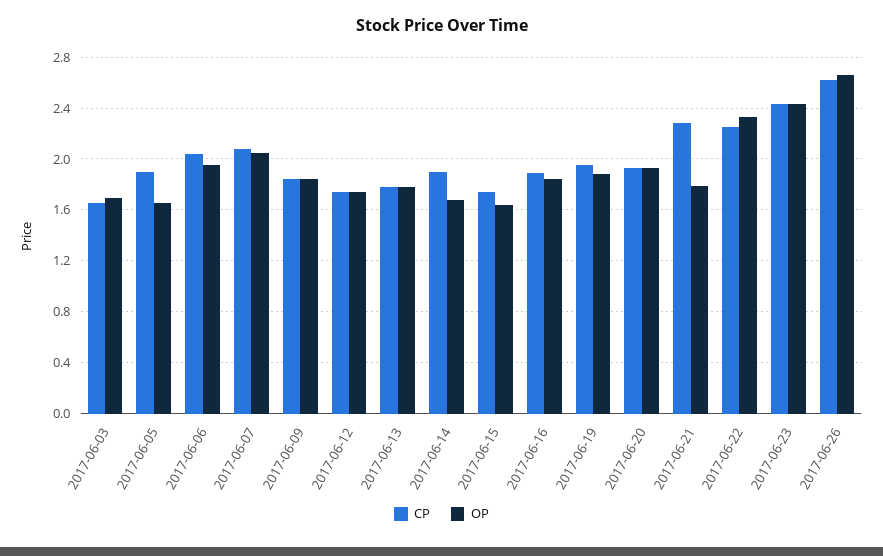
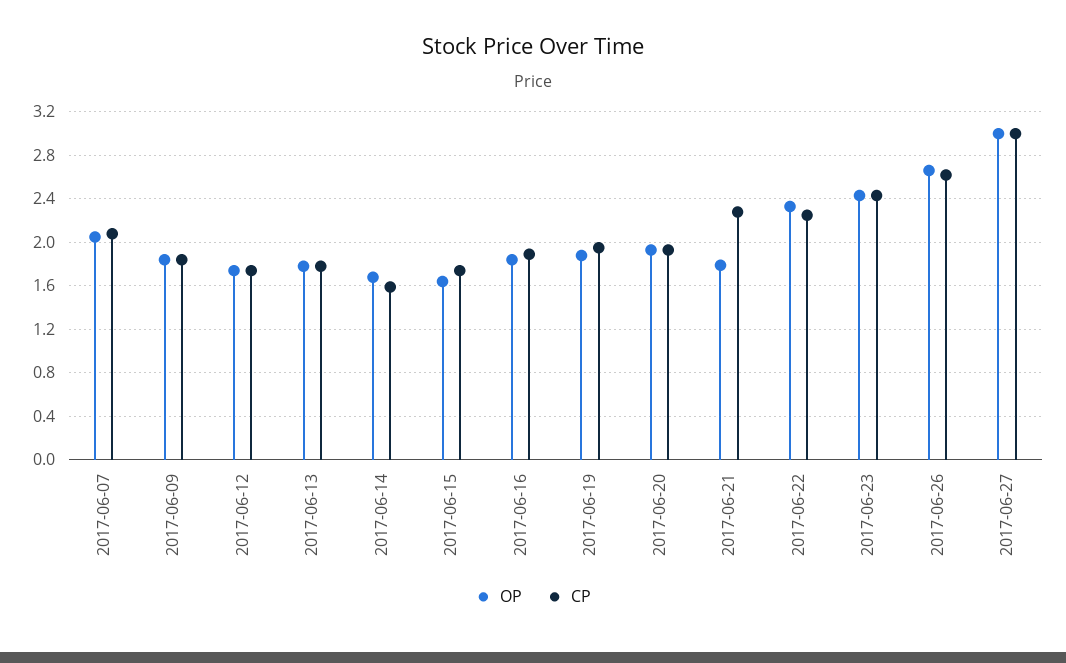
CP, 2017-06-03: 1.65 -> none
OP, 2017-06-03: 1.7 -> none
CP, 2017-06-05: 1.9 -> none
OP, 2017-06-05: 1.65 -> none
CP, 2017-06-06: 2.05 -> none
OP, 2017-06-06: 1.95 -> none
CP, 2017-06-14: 1.9 -> 1.6
OP, 2017-06-27: none -> 3
CP, 2017-06-27: none -> 3

